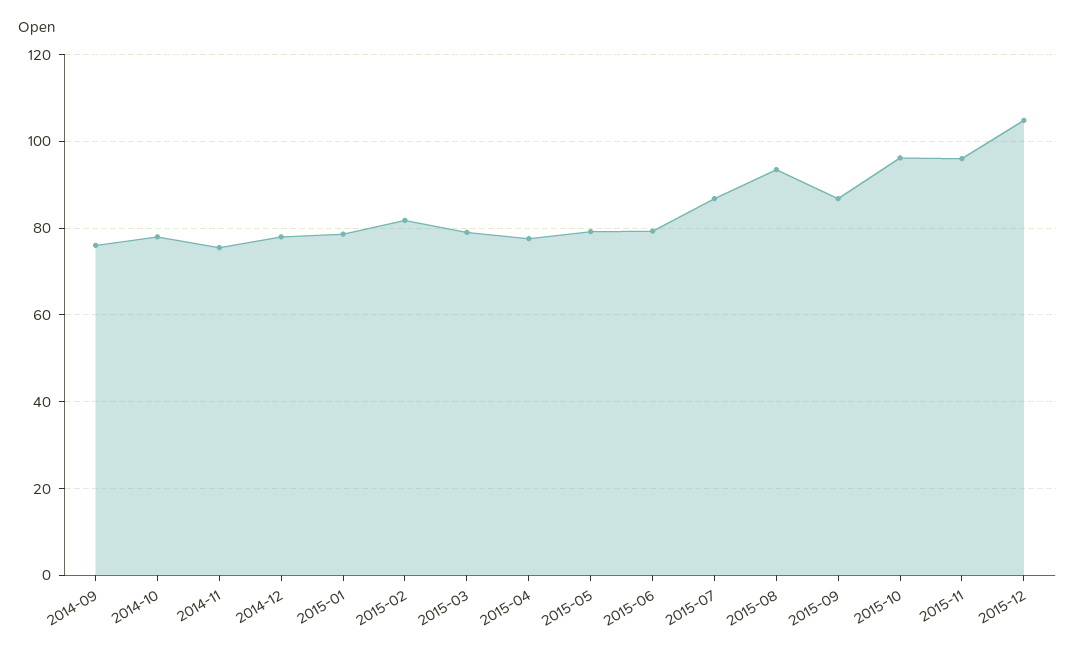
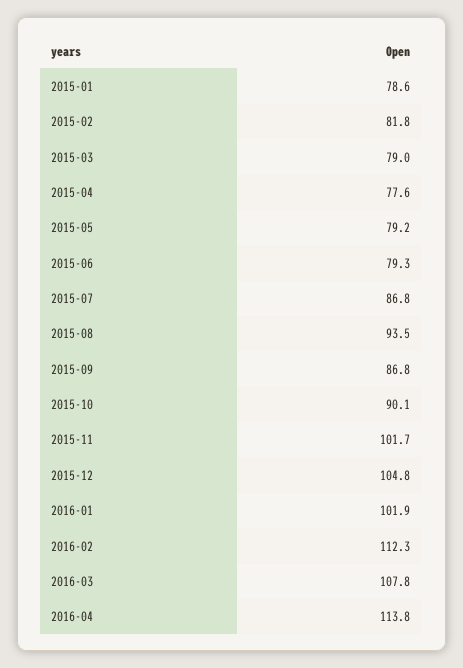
2014-09: 76 -> none
2014-10: 78 -> none
2014-11: 76 -> none
2014-12: 78 -> none
2015-10: 96 -> 90.1
2015-11: 96 -> 101.7
2016-01: none -> 101.9
2016-02: none -> 112.3
2016-03: none -> 107.8
2016-04: none -> 113.8

